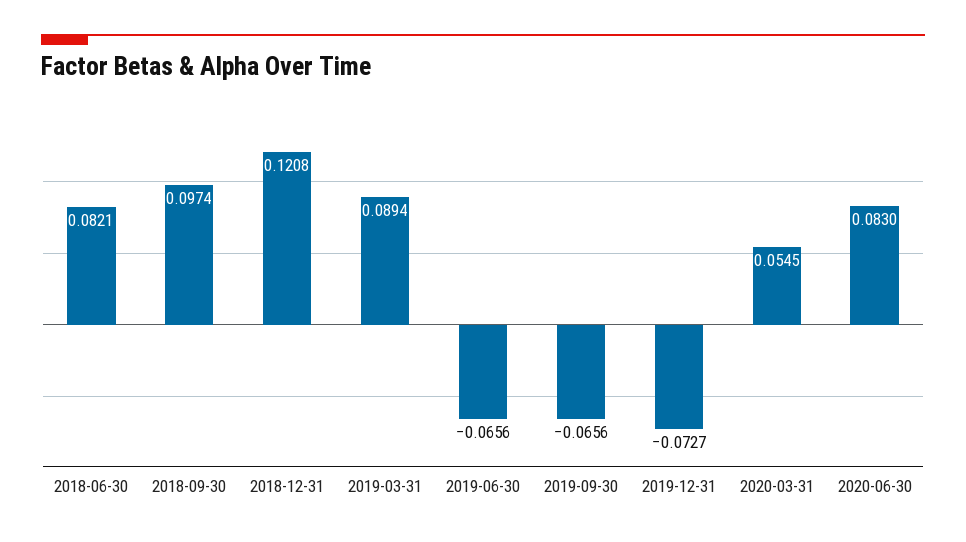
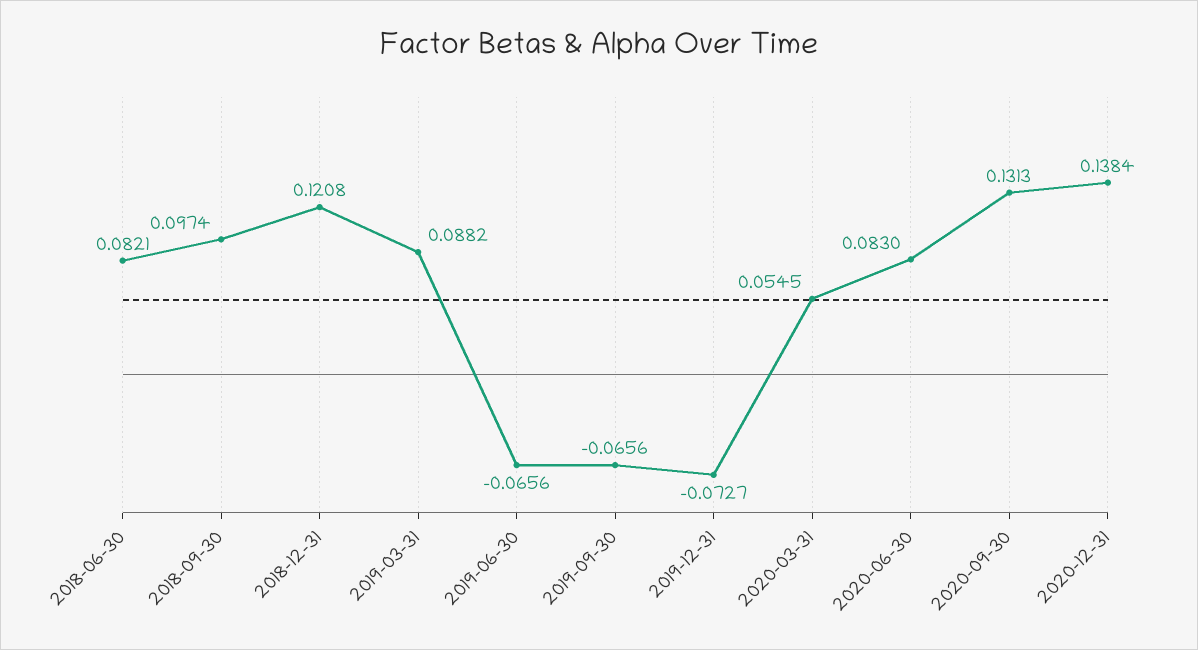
2019-03-31: 0.0894 -> 0.0882
2020-09-30: none -> 0.1313
2020-12-31: none -> 0.1384

